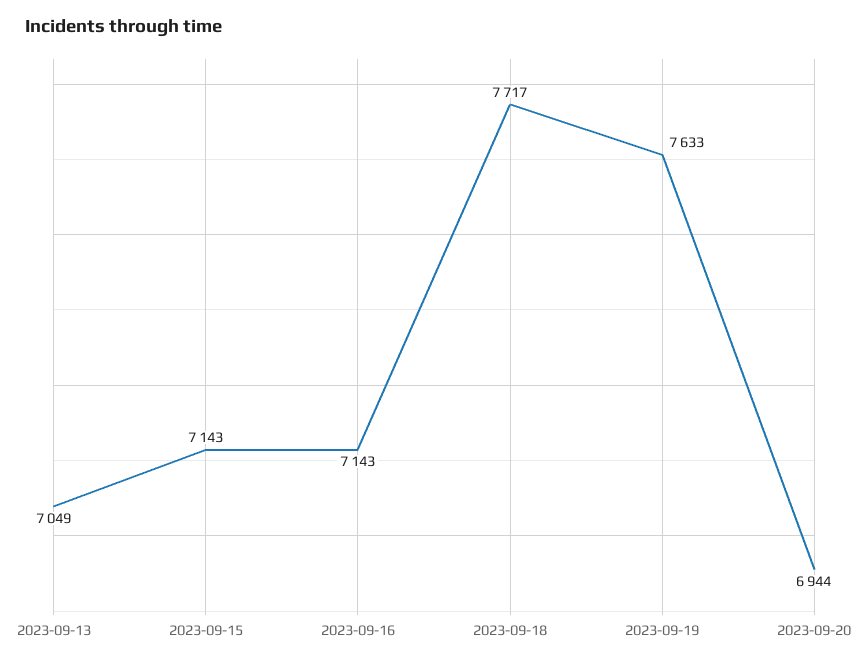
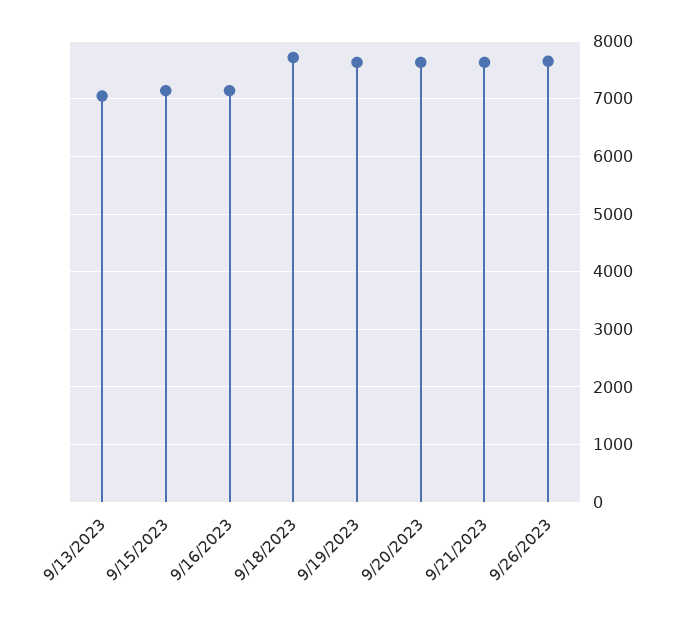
2023-09-20: 6944 -> 7600
9/21/2023: none -> 7600
9/26/2023: none -> 7600

